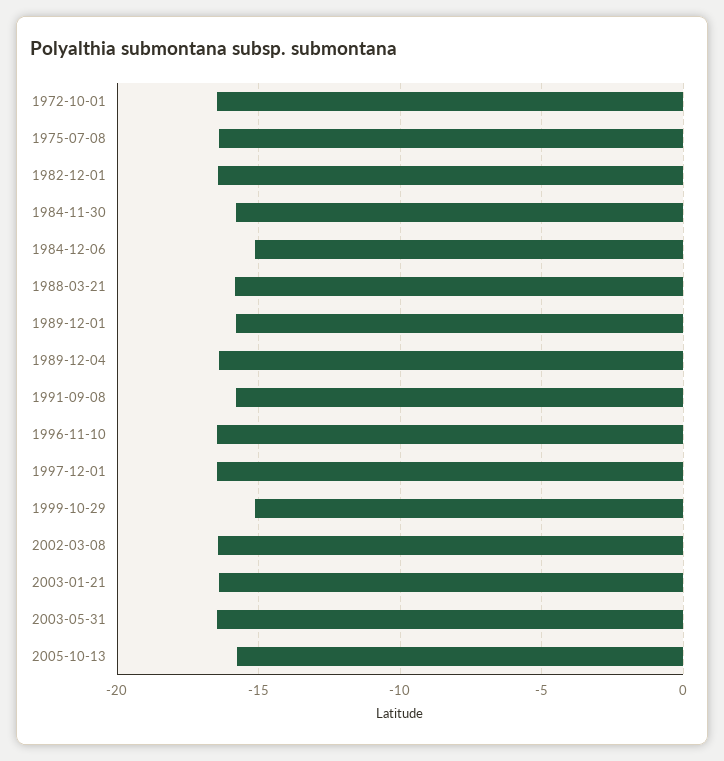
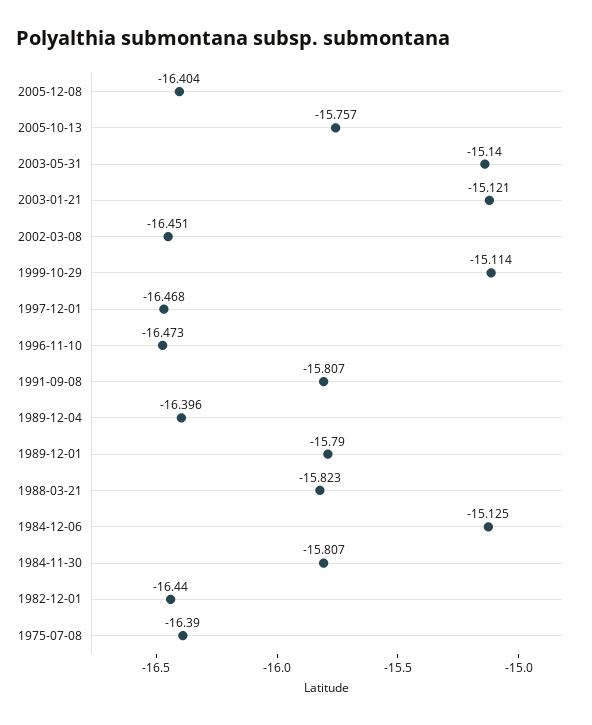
1972-10-01: -16.5 -> none
2003-01-21: -16.5 -> -15.121
2003-05-31: -16.5 -> -15.14
2005-12-08: none -> -16.404

